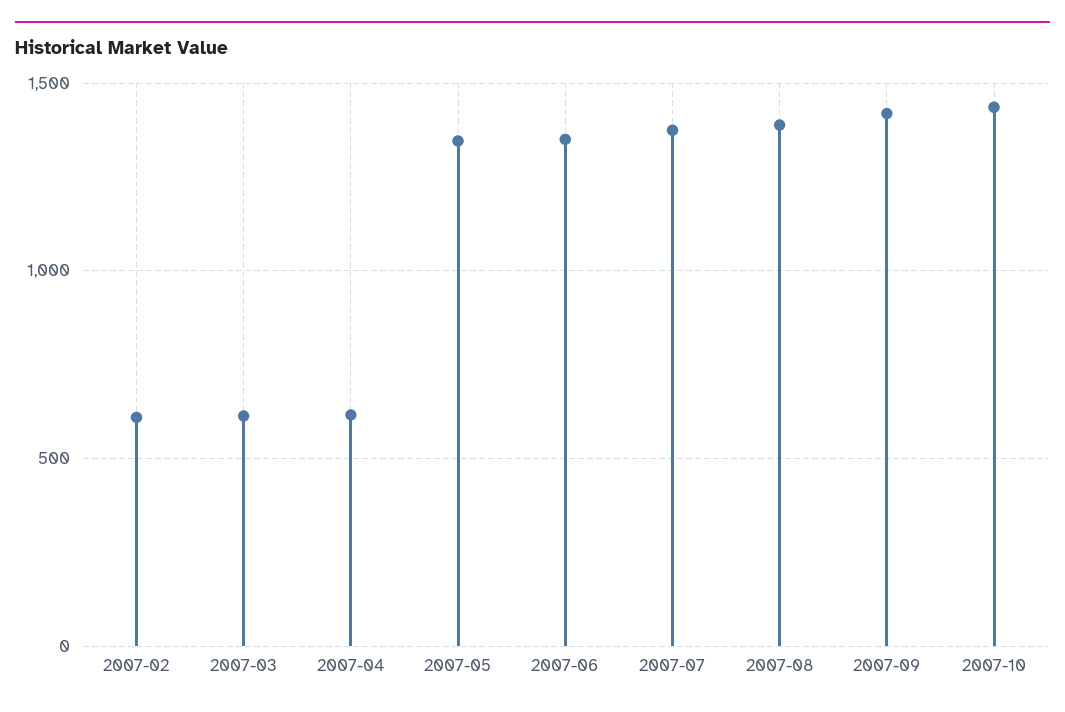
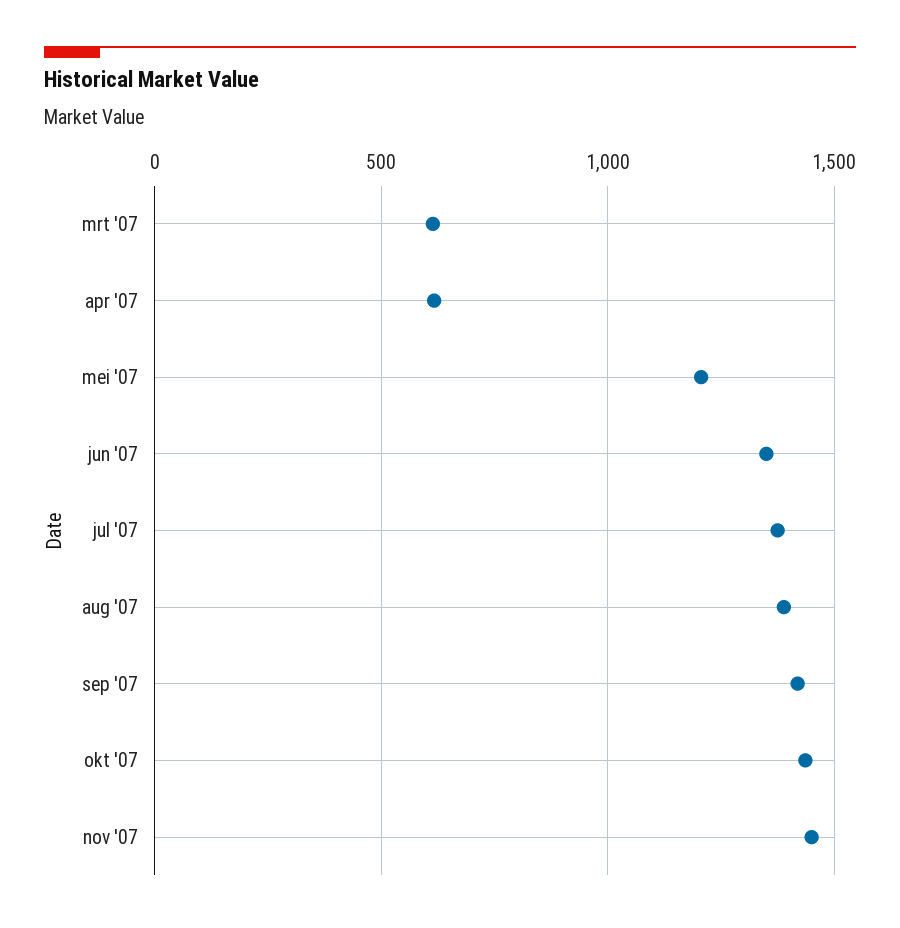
2007-02: 600 -> none
2007-05: 1350 -> 1200
nov '07: none -> 1450

